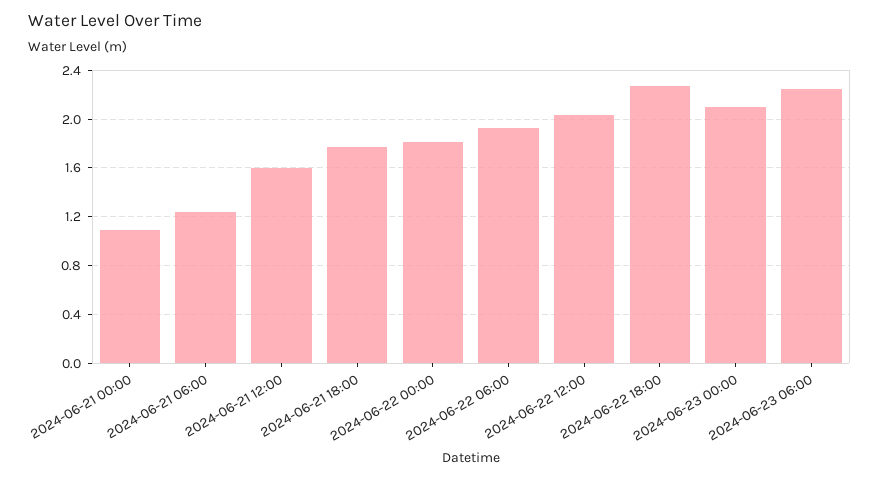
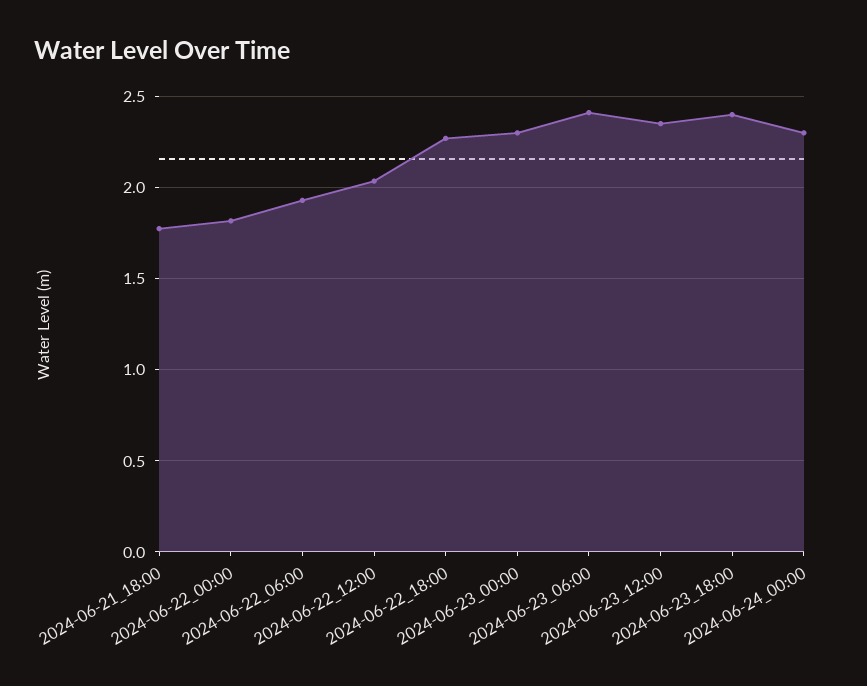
2024-06-21 00:00: 1.1 -> none
2024-06-21 06:00: 1.25 -> none
2024-06-21 12:00: 1.6 -> none
2024-06-23 00:00: 2.1 -> 2.3
2024-06-23 06:00: 2.25 -> 2.4
2024-06-23_12:00: none -> 2.35
2024-06-23_18:00: none -> 2.4
2024-06-24_00:00: none -> 2.3

